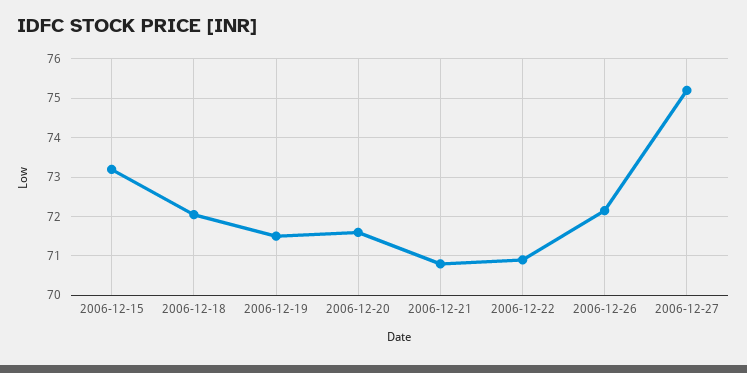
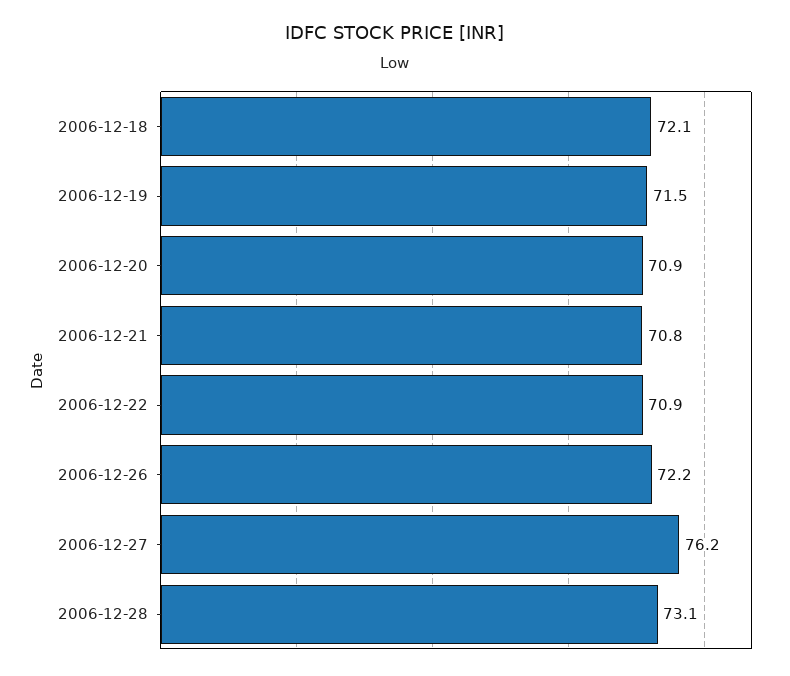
2006-12-15: 73.2 -> none
2006-12-20: 71.6 -> 70.9
2006-12-27: 75.2 -> 76.2
2006-12-28: none -> 73.1

